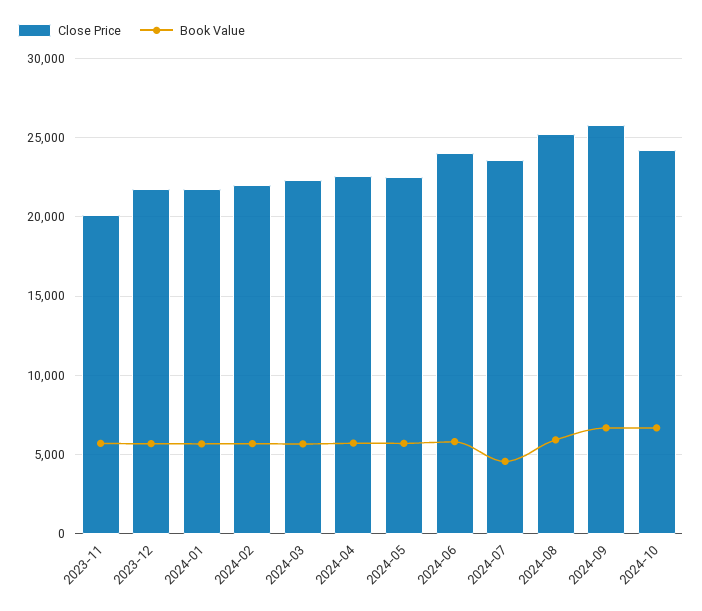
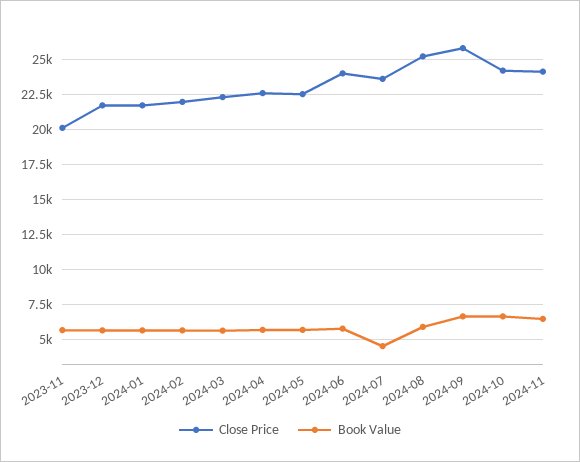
Close Price, 2024-11: none -> 24000
Book Value, 2024-11: none -> 6500

